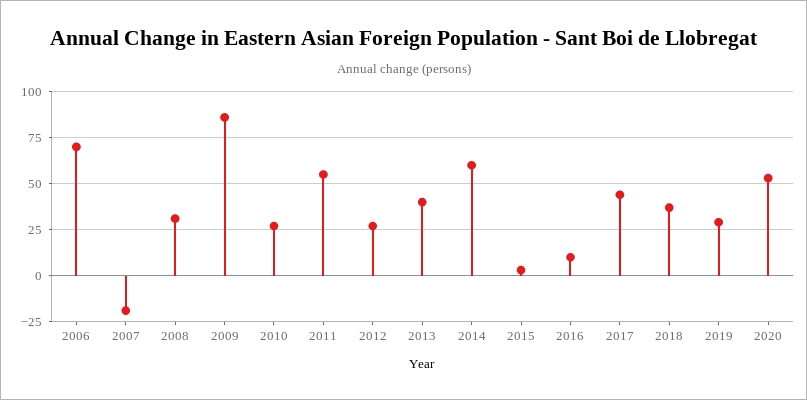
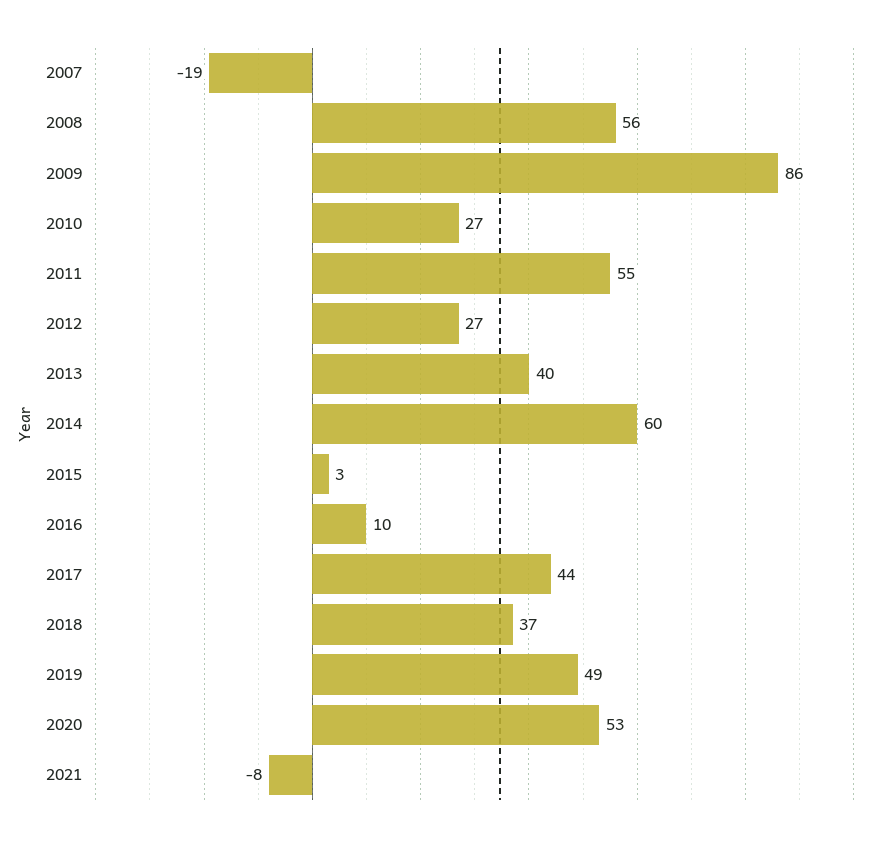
2006: 70 -> none
2008: 30 -> 56
2019: 30 -> 49
2021: none -> -8

